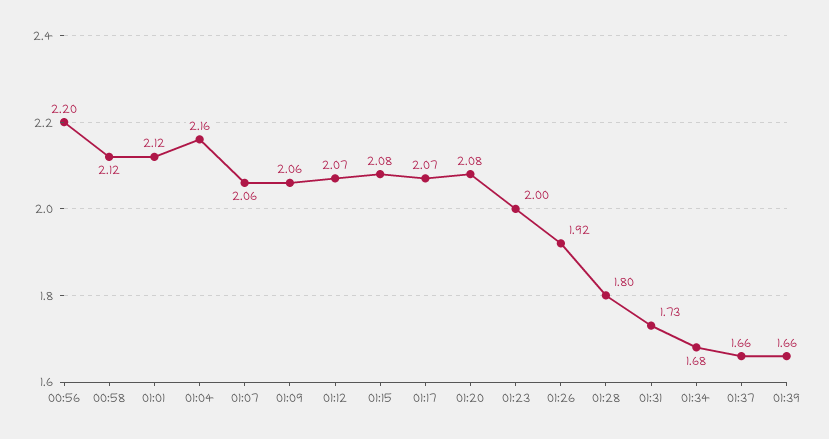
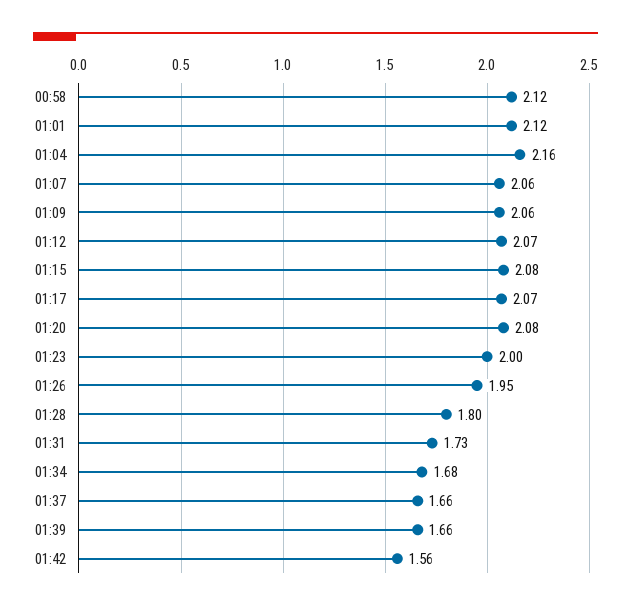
00:56: 2.2 -> none
01:26: 1.92 -> 1.95
01:42: none -> 1.56

